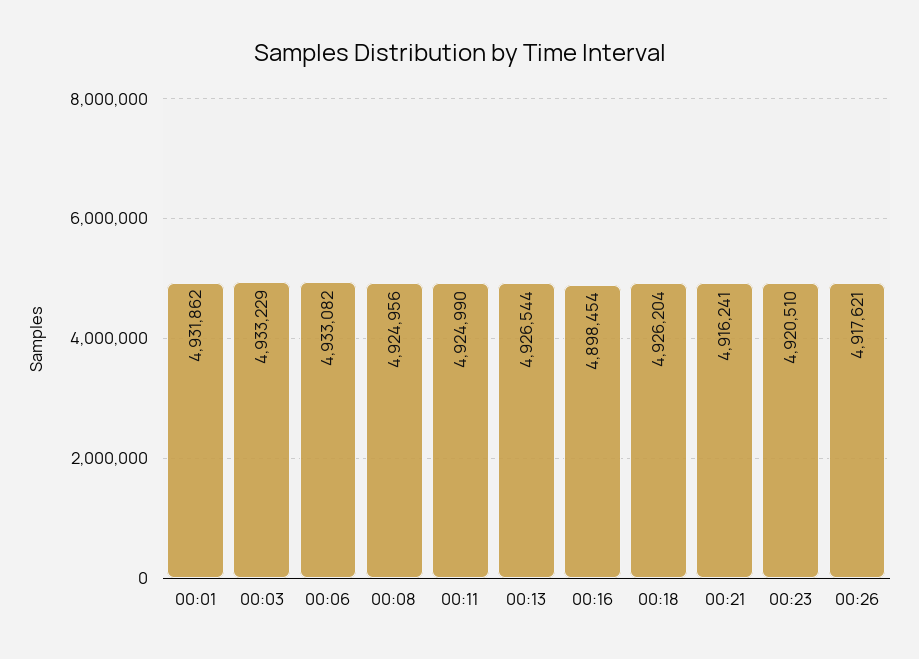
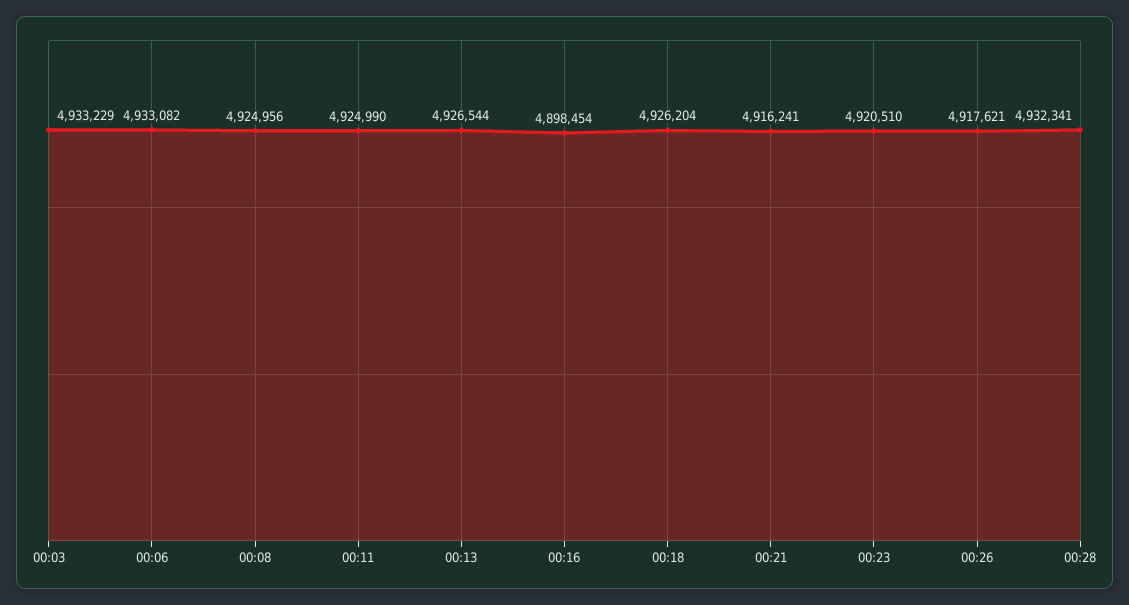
00:01: 4931862 -> none
00:28: none -> 4932341

